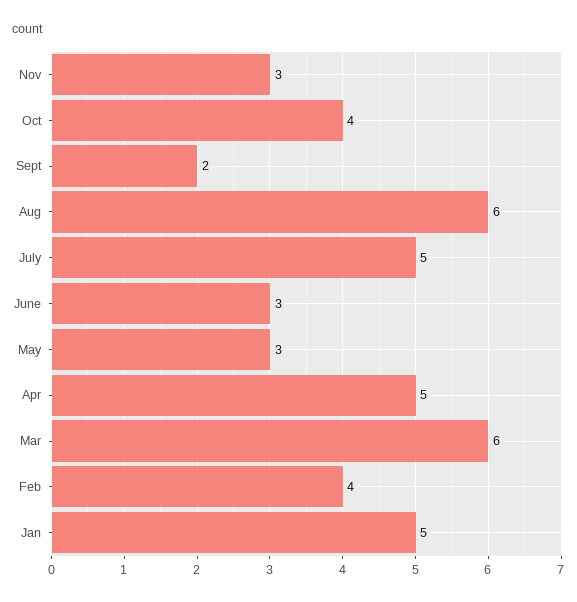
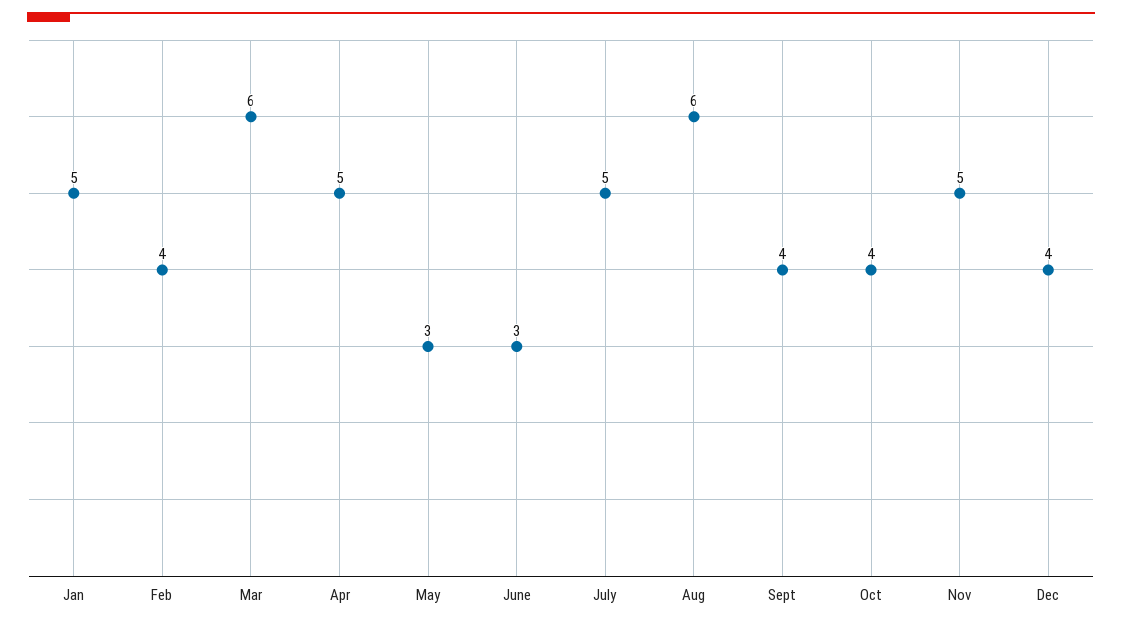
Nov: 3 -> 5
Sept: 2 -> 4
Dec: none -> 4

